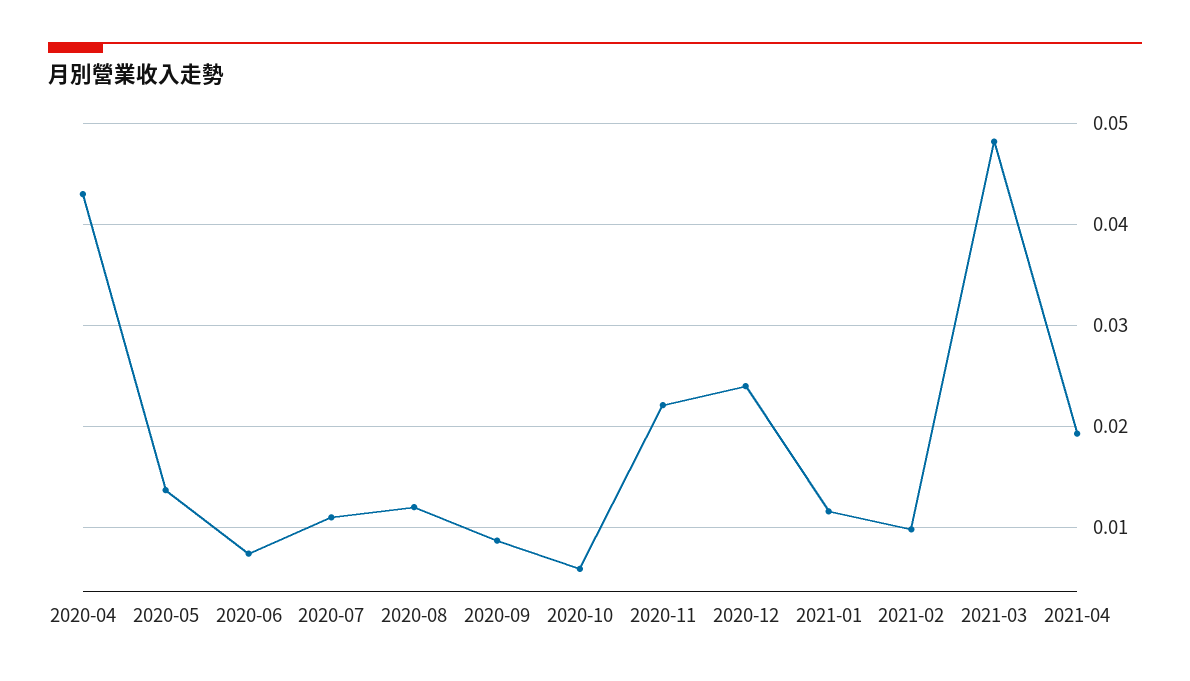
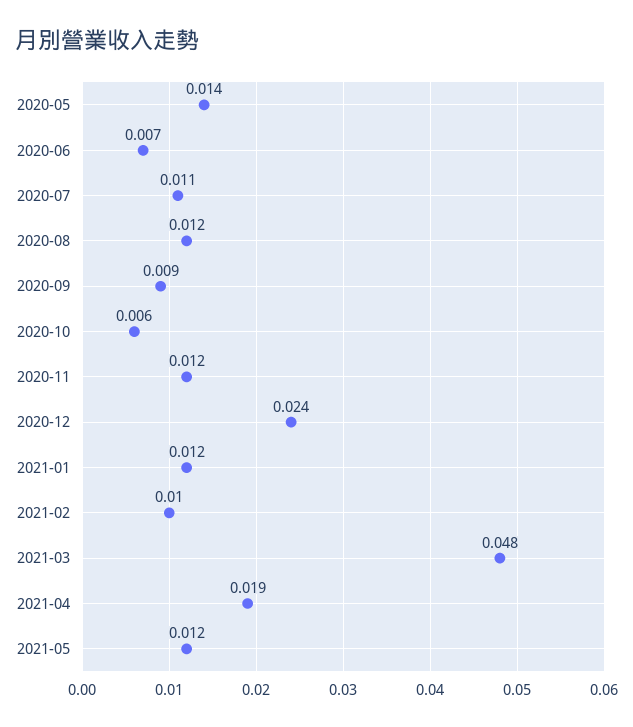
2020-04: 0.043 -> none
2020-11: 0.022 -> 0.012
2021-05: none -> 0.012

